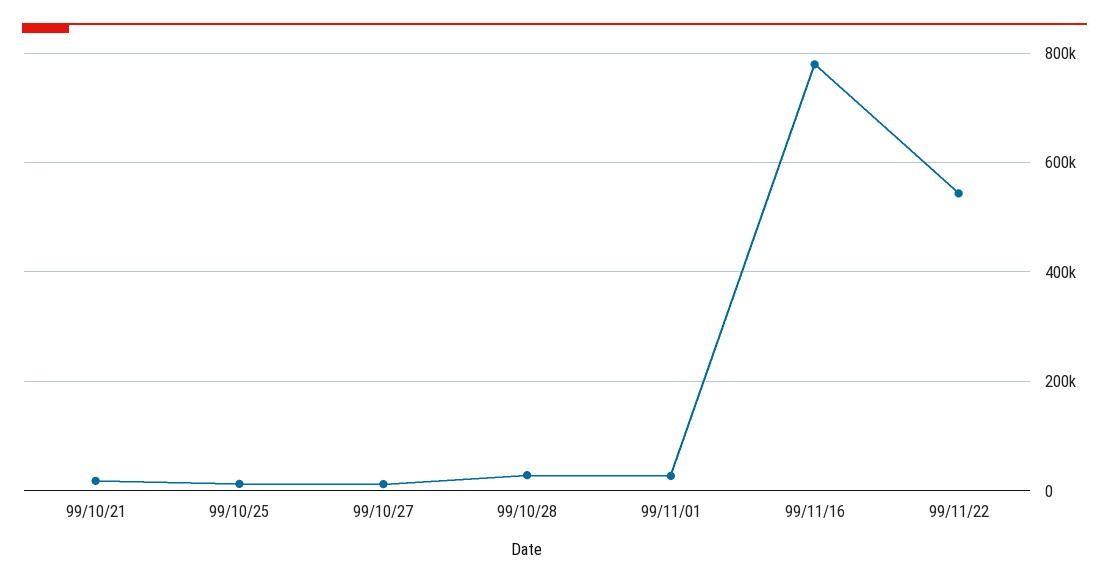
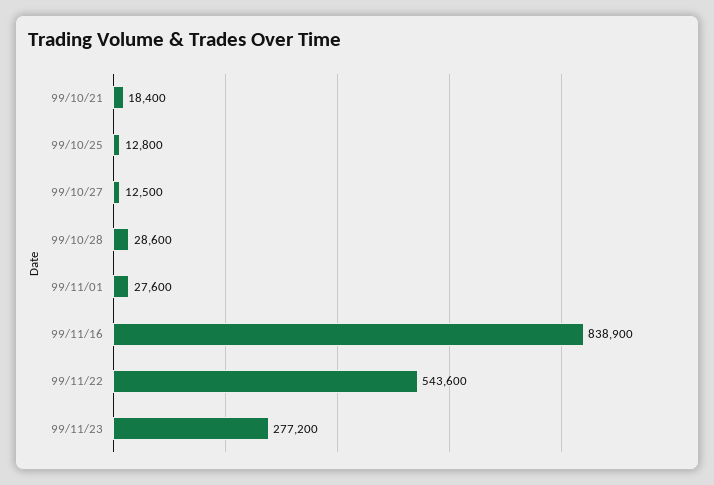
99/11/16: 780000 -> 838900
99/11/23: none -> 277200

